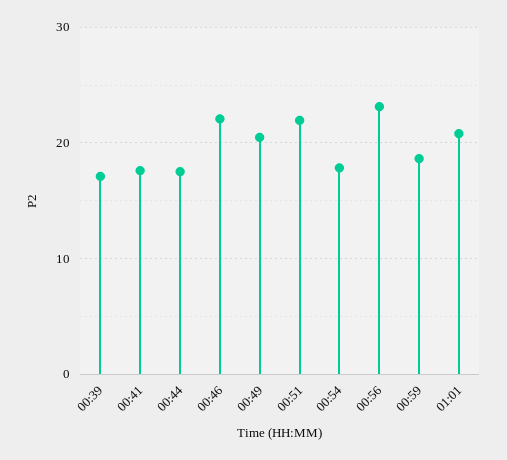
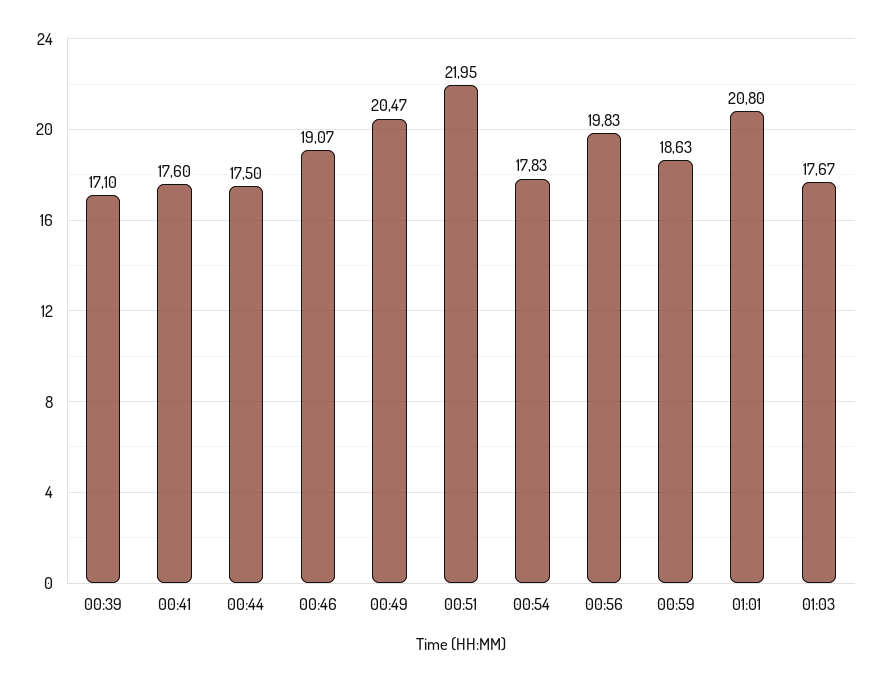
00:46: 22 -> 19.07
00:56: 23 -> 19.83
01:03: none -> 17.67

